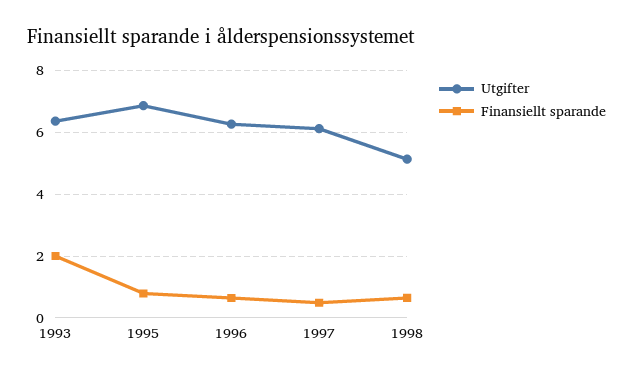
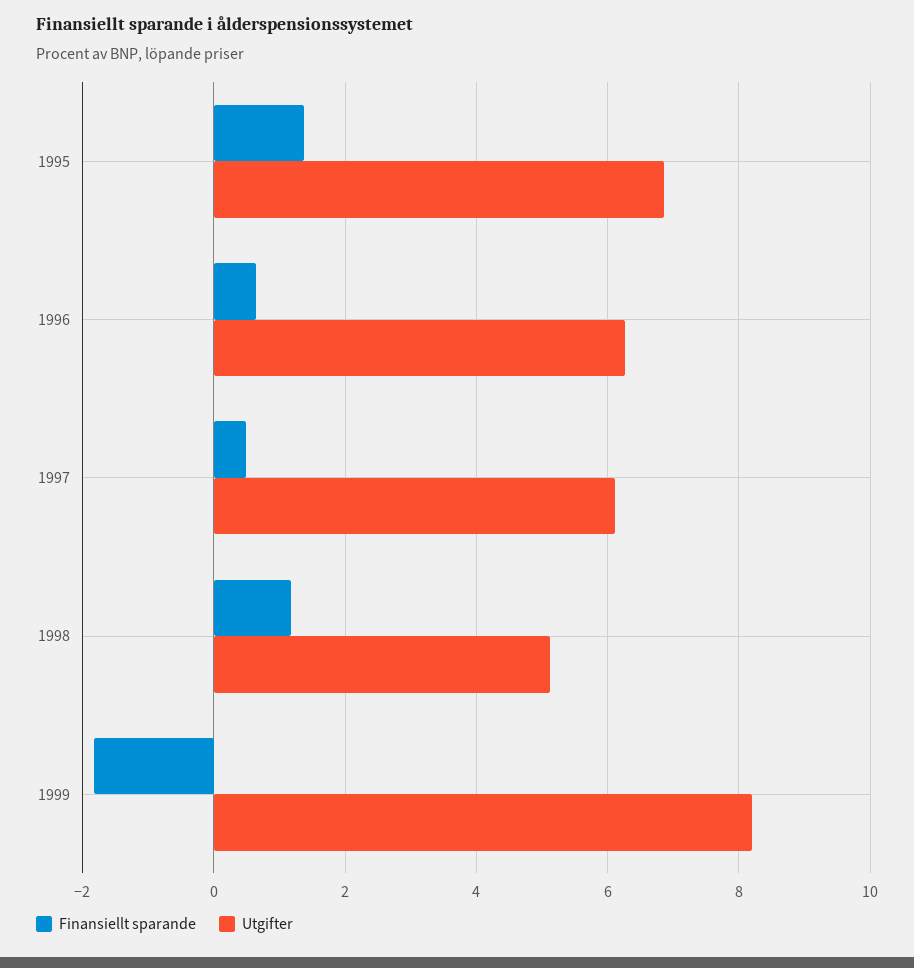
Utgifter, 1993: 6.4 -> none
Finansiellt sparande, 1993: 2 -> none
Finansiellt sparande, 1995: 0.8 -> 1.4
Finansiellt sparande, 1998: 0.6 -> 1.2
Finansiellt sparande, 1999: none -> -1.8
Utgifter, 1999: none -> 8.2

